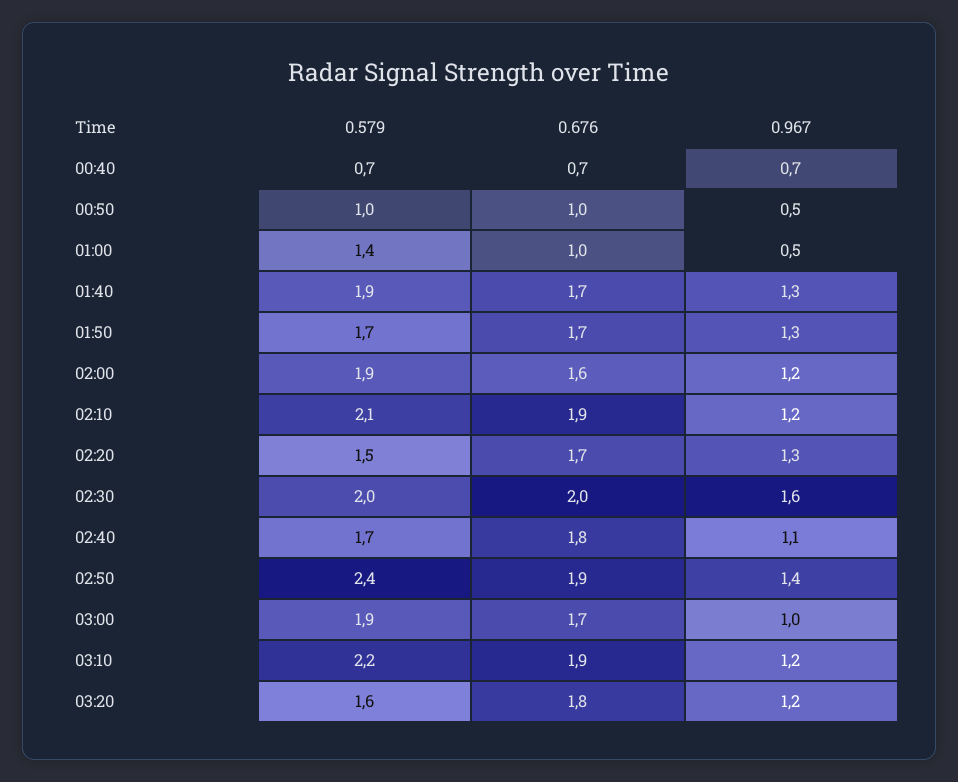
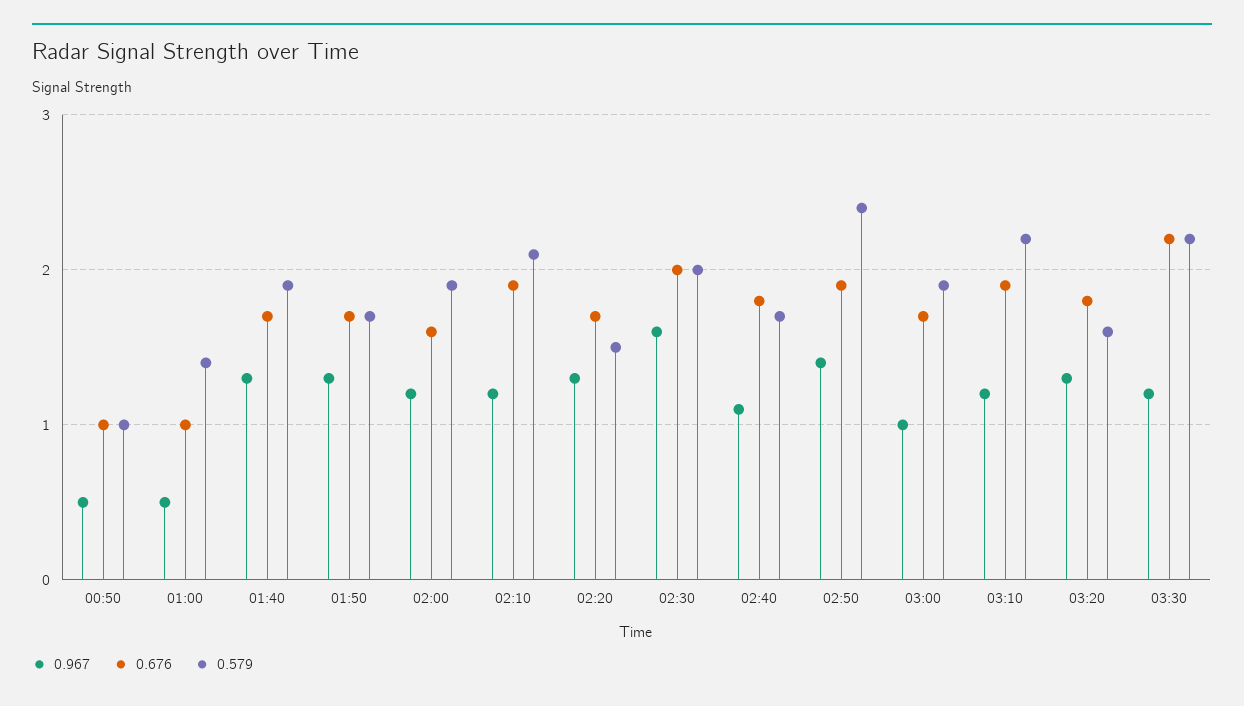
0.579, 00:40: 0.7 -> none
0.676, 00:40: 0.7 -> none
0.967, 00:40: 0.7 -> none
0.967, 03:20: 1.2 -> 1.3
0.967, 03:30: none -> 1.2
0.676, 03:30: none -> 2.2
0.579, 03:30: none -> 2.2

